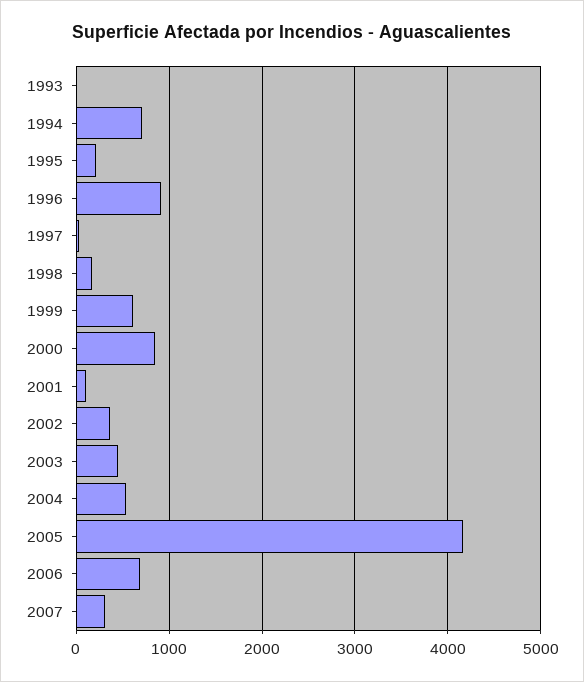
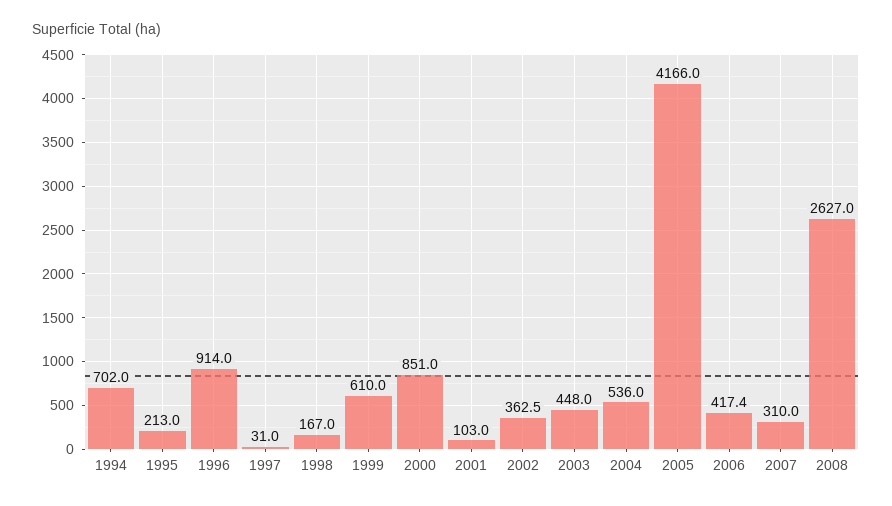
1993: 0 -> none
2006: 700 -> 417.4
2008: none -> 2627

